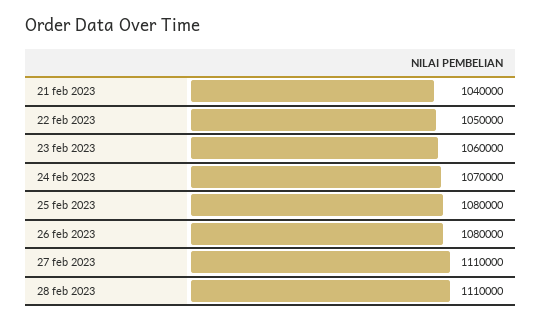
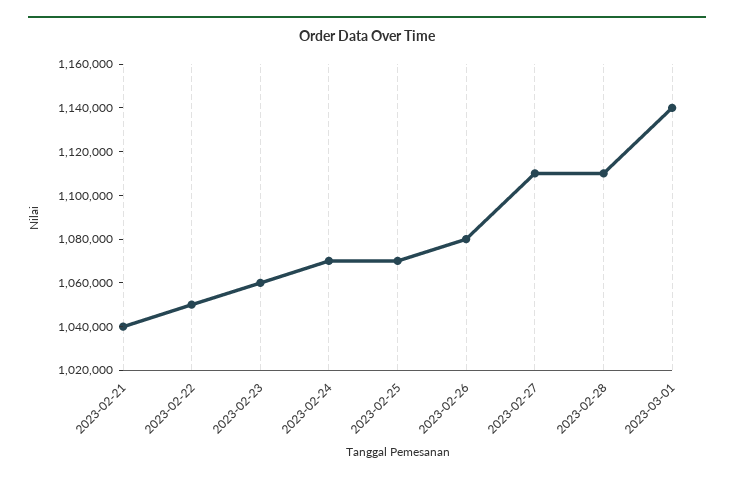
25 feb 2023: 1080000 -> 1070000
2023-03-01: none -> 1140000

